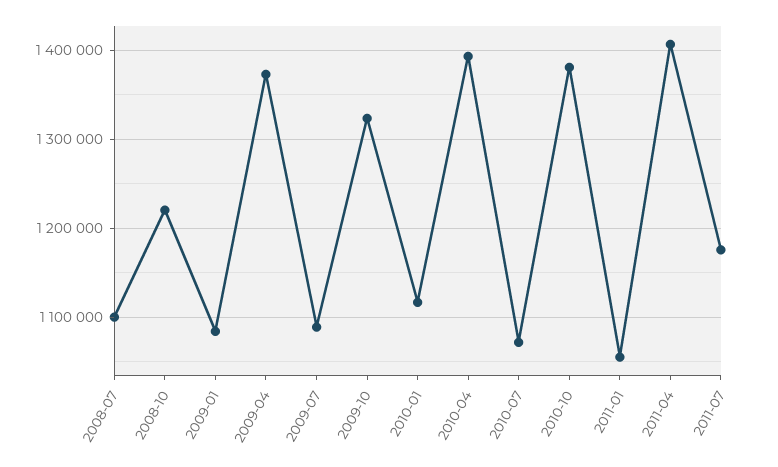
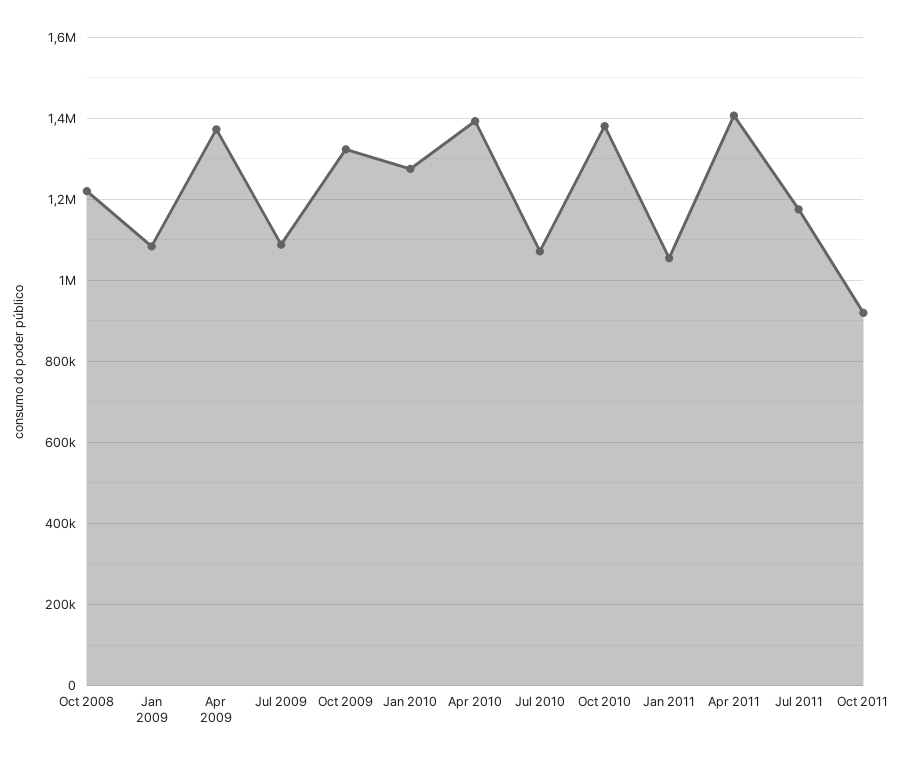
2008-07: 1100000 -> none
2010-01: 1120000 -> 1280000
Oct 2011: none -> 920000

